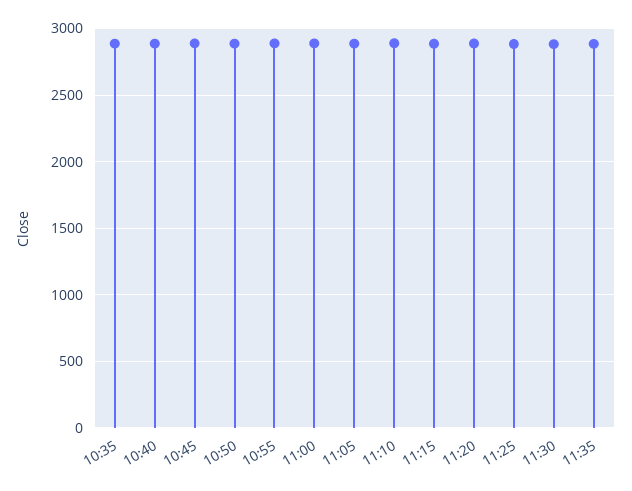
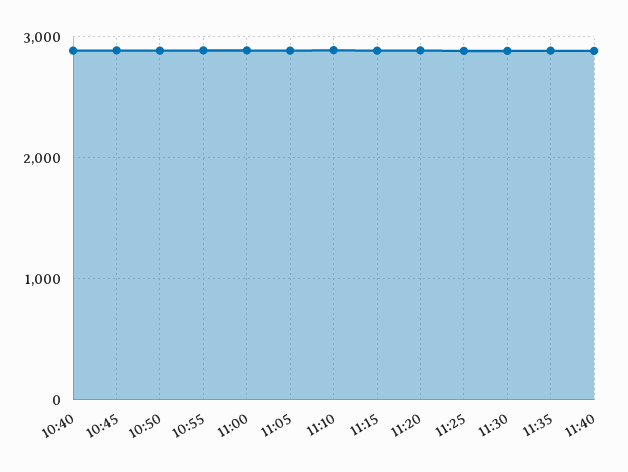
10:35: 2900 -> none
11:40: none -> 2900

